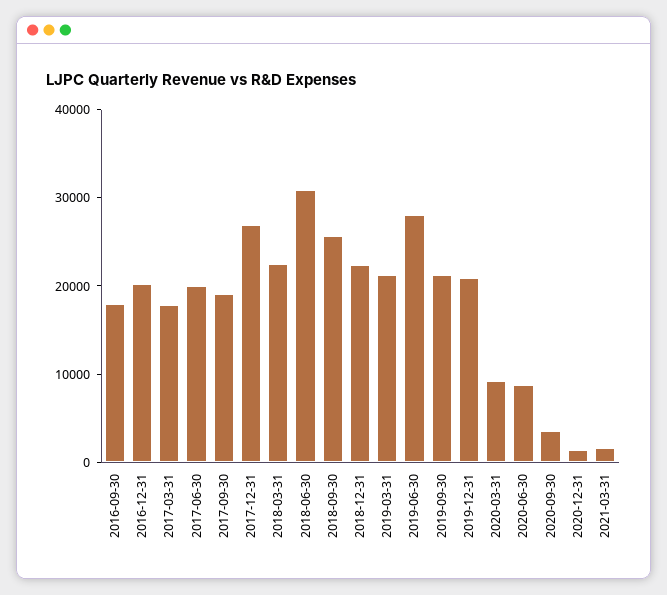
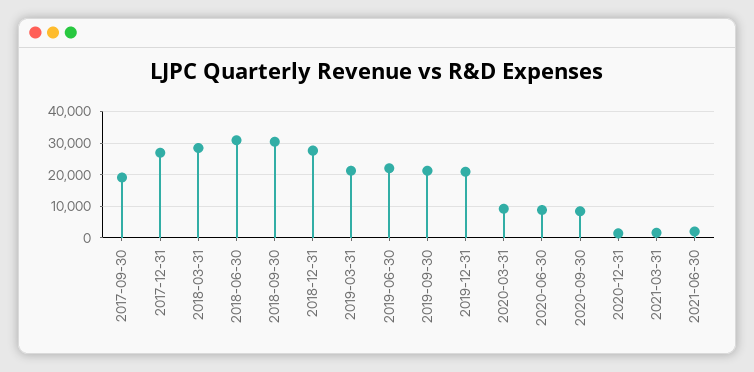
2016-09-30: 18000 -> none
2016-12-31: 20000 -> none
2017-03-31: 18000 -> none
2017-06-30: 20000 -> none
2018-03-31: 22000 -> 28000
2018-09-30: 26000 -> 30000
2018-12-31: 22000 -> 28000
2019-06-30: 28000 -> 22000
2020-09-30: 4000 -> 8000
2021-06-30: none -> 2000

